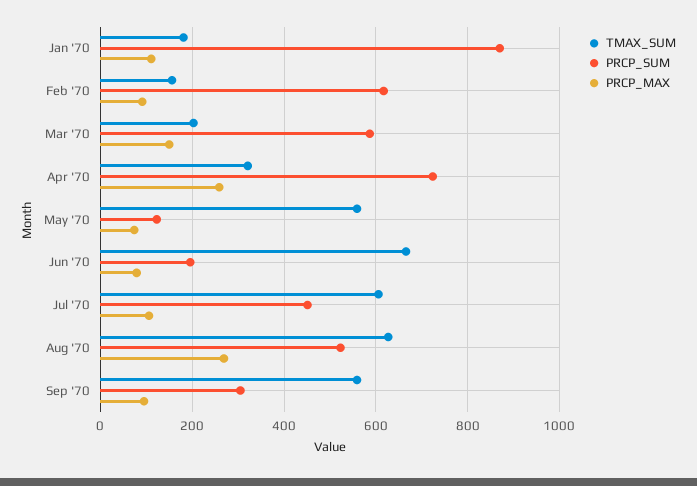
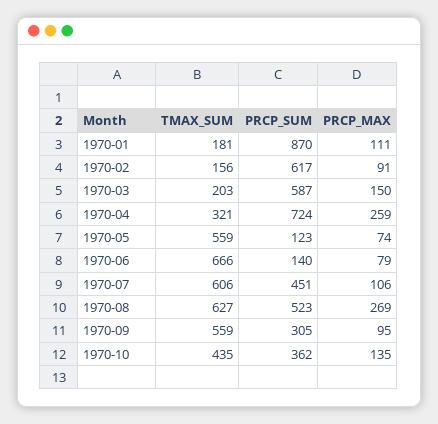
PRCP_SUM, Jun '70: 200 -> 140
TMAX_SUM, 1970-10: none -> 435
PRCP_SUM, 1970-10: none -> 362
PRCP_MAX, 1970-10: none -> 135

